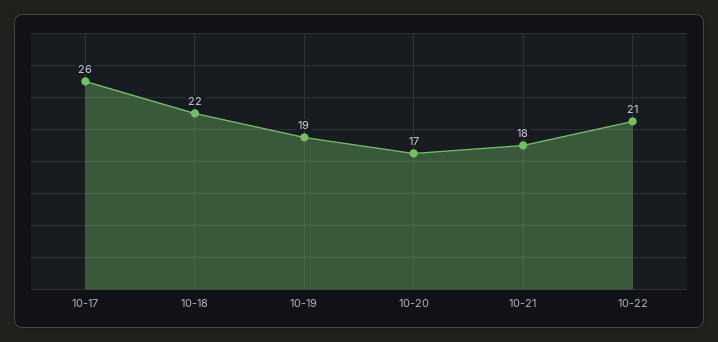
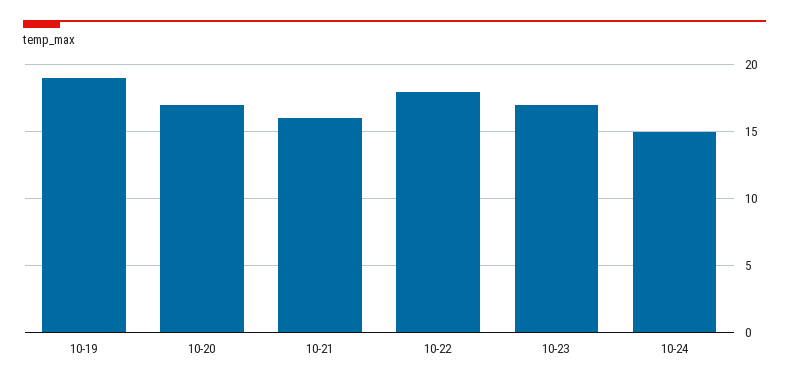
10-17: 26 -> none
10-18: 22 -> none
10-21: 18 -> 16
10-22: 21 -> 18
10-23: none -> 17
10-24: none -> 15

